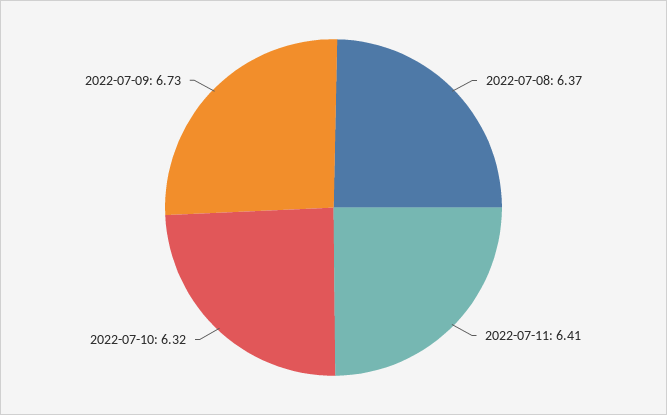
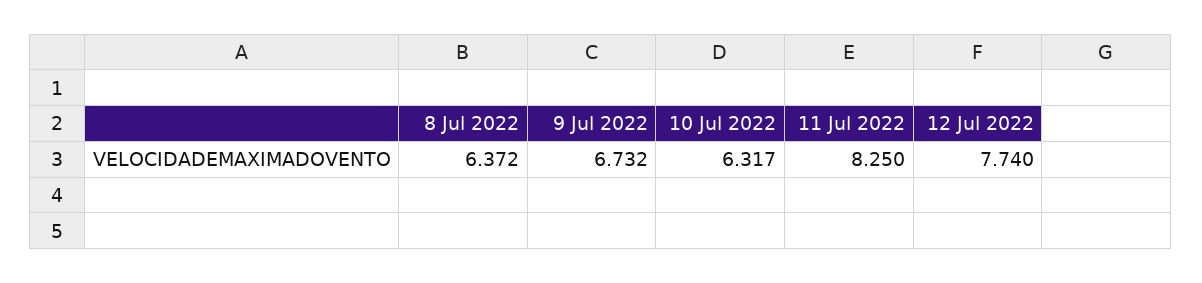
2022-07-11: 6.41 -> 8.25
12 Jul 2022: none -> 7.74

